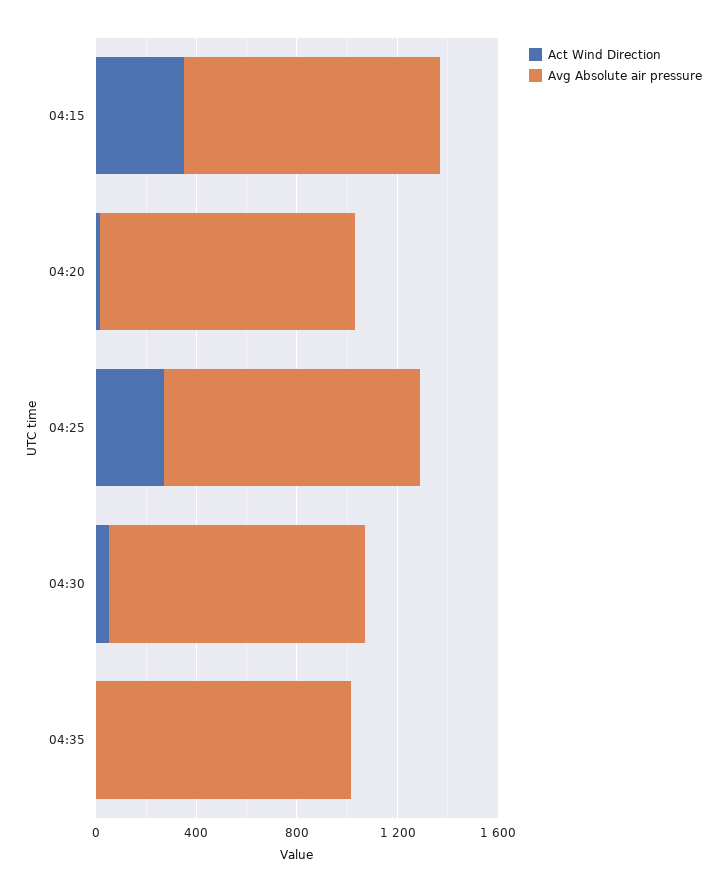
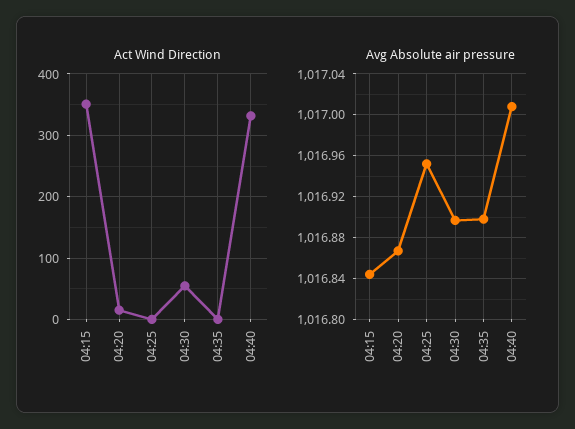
Act Wind Direction, 04:25: 300 -> 0
Act Wind Direction, 04:40: none -> 330
Avg Absolute air pressure, 04:40: none -> 1017.01

